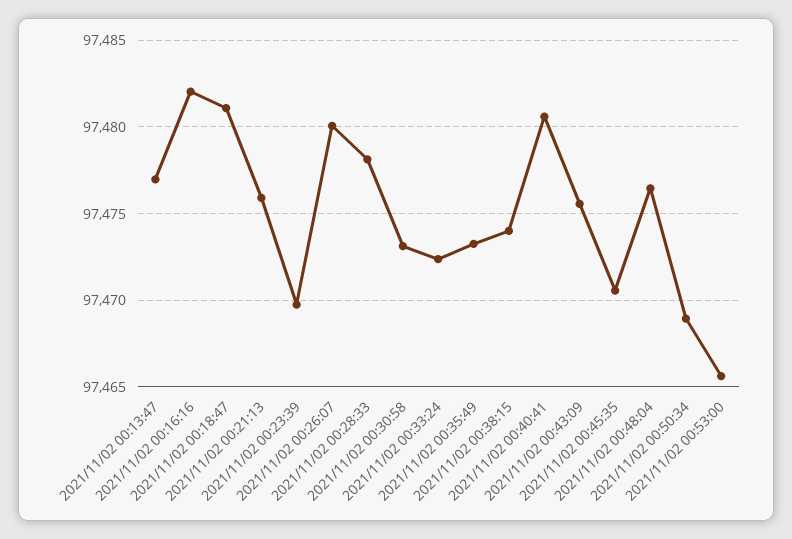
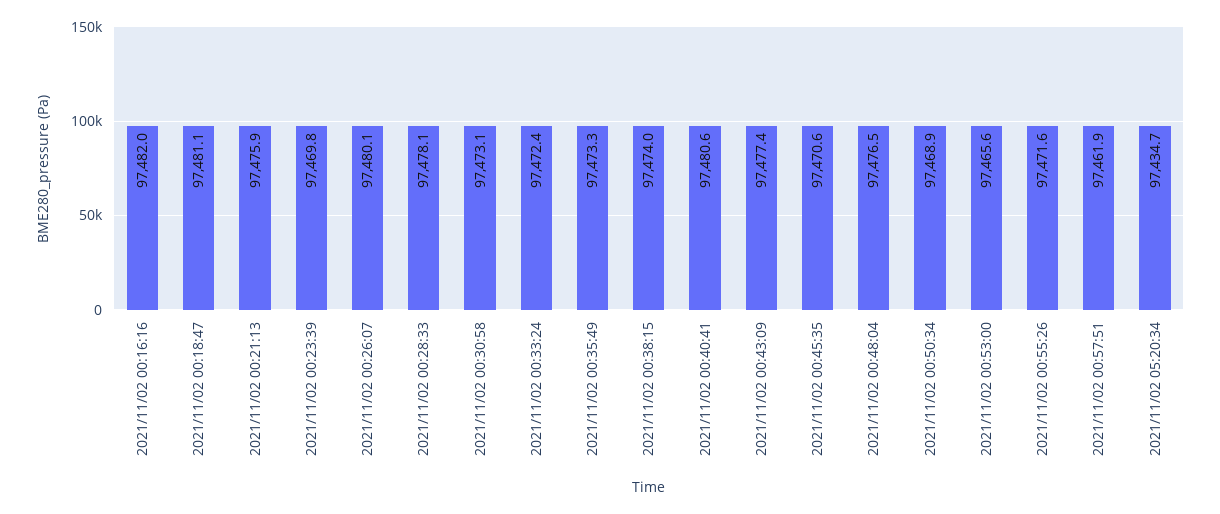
2021/11/02 00:13:47: 97477 -> none
2021/11/02 00:43:09: 97475.5 -> 97477.4
2021/11/02 00:55:26: none -> 97471.6
2021/11/02 00:57:51: none -> 97461.9
2021/11/02 05:20:34: none -> 97434.7

